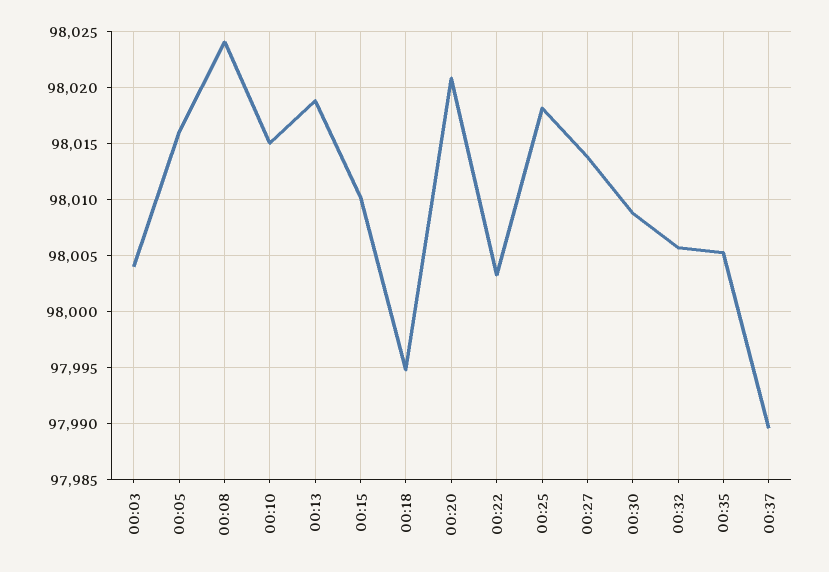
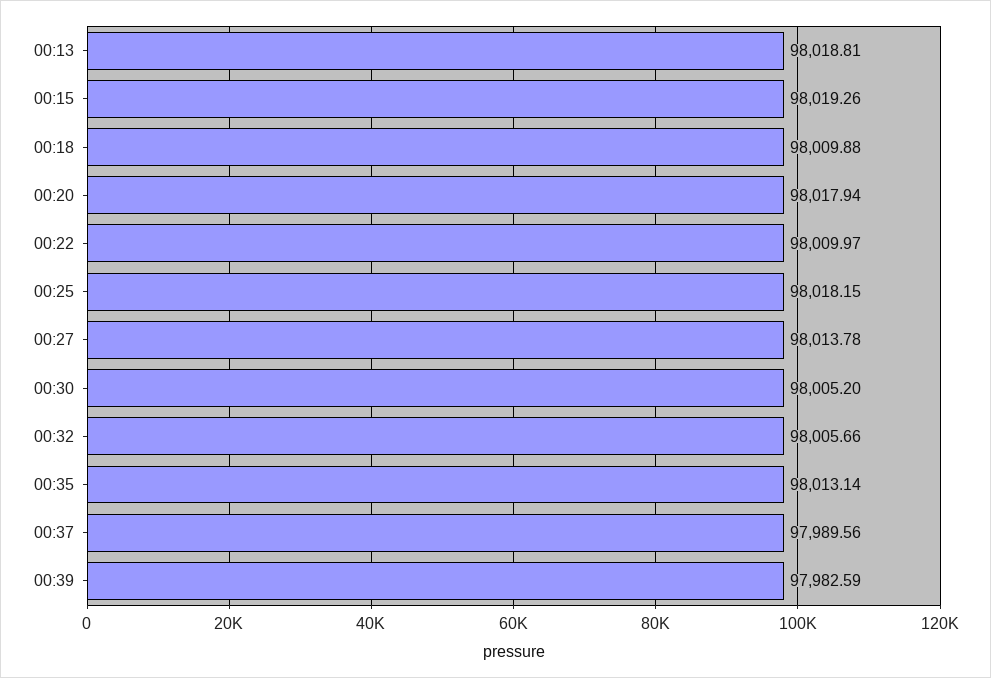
00:03: 98004 -> none
00:05: 98016 -> none
00:08: 98024 -> none
00:10: 98015 -> none
00:15: 98010 -> 98019.26
00:18: 97995 -> 98009.88
00:20: 98021 -> 98017.94
00:22: 98003 -> 98009.97
00:30: 98009 -> 98005.2
00:35: 98005 -> 98013.14
00:39: none -> 97982.59

